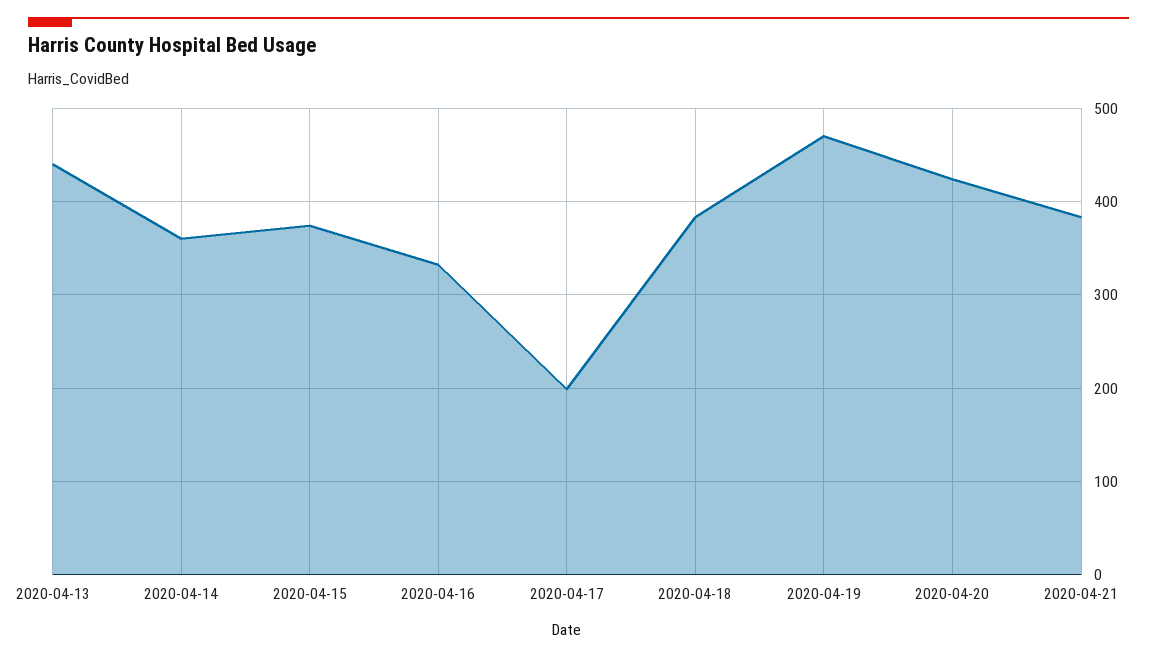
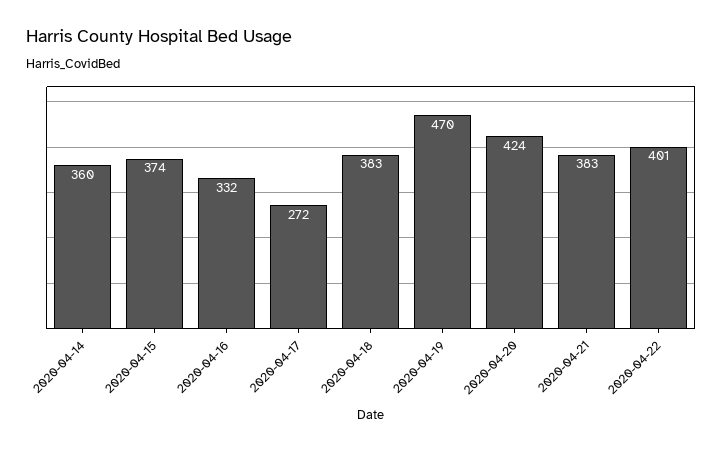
2020-04-13: 440 -> none
2020-04-17: 200 -> 272
2020-04-22: none -> 401

